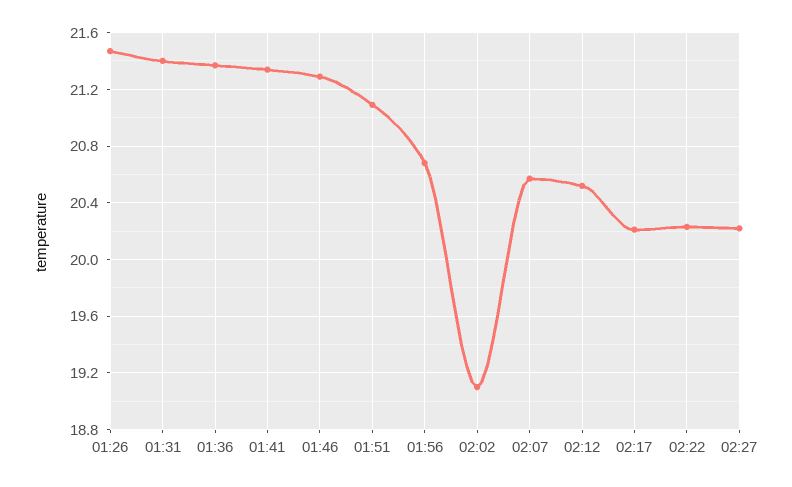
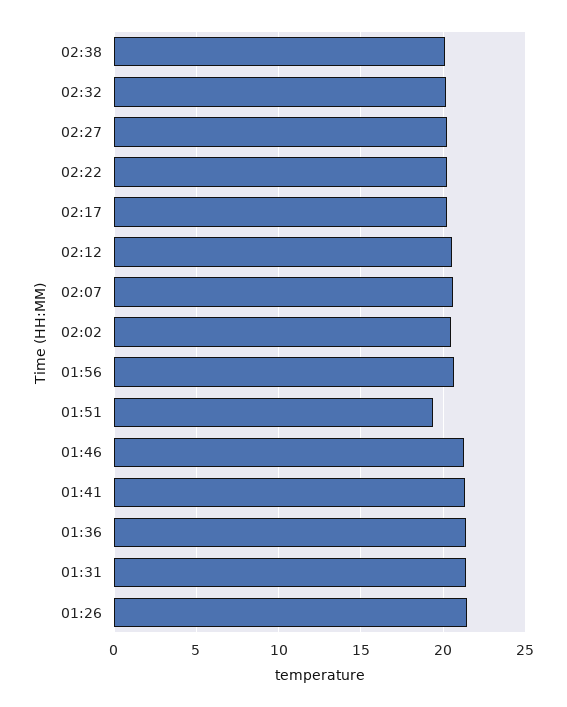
01:51: 21.1 -> 19.5
02:02: 19.1 -> 20.5
02:38: none -> 20
02:32: none -> 20

